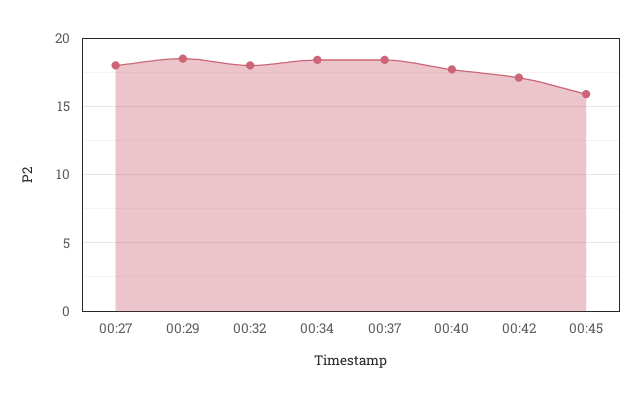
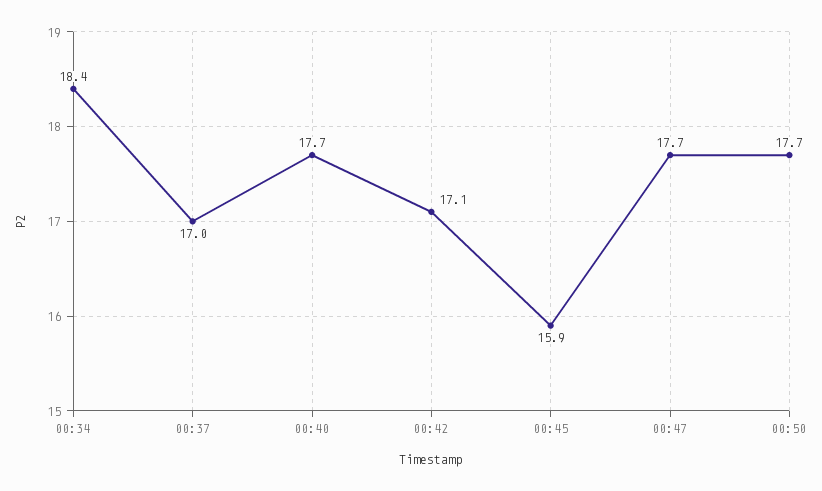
00:27: 18 -> none
00:29: 18.5 -> none
00:32: 18 -> none
00:37: 18.5 -> 17
00:47: none -> 17.7
00:50: none -> 17.7

